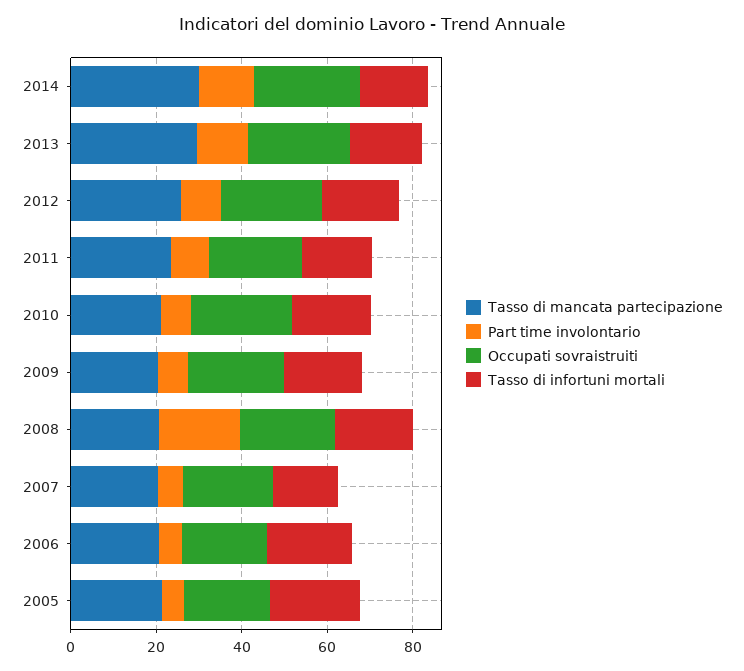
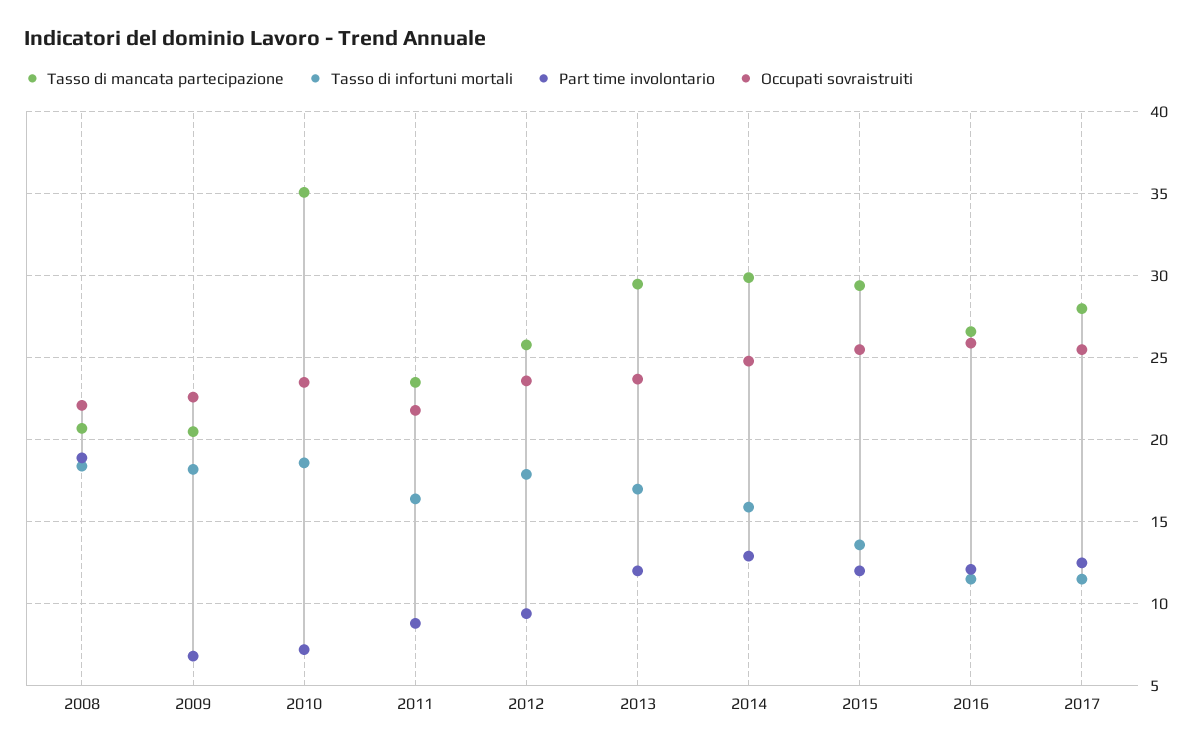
Tasso di mancata partecipazione, 2010: 20 -> 35
Tasso di mancata partecipazione, 2007: 20 -> none
Part time involontario, 2007: 5 -> none
Occupati sovraistruiti, 2007: 20 -> none
Tasso di infortuni mortali, 2007: 15 -> none
Tasso di mancata partecipazione, 2006: 20 -> none
Part time involontario, 2006: 5 -> none
Occupati sovraistruiti, 2006: 20 -> none
Tasso di infortuni mortali, 2006: 20 -> none
Tasso di mancata partecipazione, 2005: 20 -> none
Part time involontario, 2005: 5 -> none
Occupati sovraistruiti, 2005: 20 -> none
Tasso di infortuni mortali, 2005: 20 -> none
Tasso di mancata partecipazione, 2015: none -> 29.5
Tasso di infortuni mortali, 2015: none -> 13.5
Part time involontario, 2015: none -> 12
Occupati sovraistruiti, 2015: none -> 25.5
Tasso di mancata partecipazione, 2016: none -> 26.5
Tasso di infortuni mortali, 2016: none -> 11.5
Part time involontario, 2016: none -> 12
Occupati sovraistruiti, 2016: none -> 26
Tasso di mancata partecipazione, 2017: none -> 28
Tasso di infortuni mortali, 2017: none -> 11.5
Part time involontario, 2017: none -> 12.5
Occupati sovraistruiti, 2017: none -> 25.5

